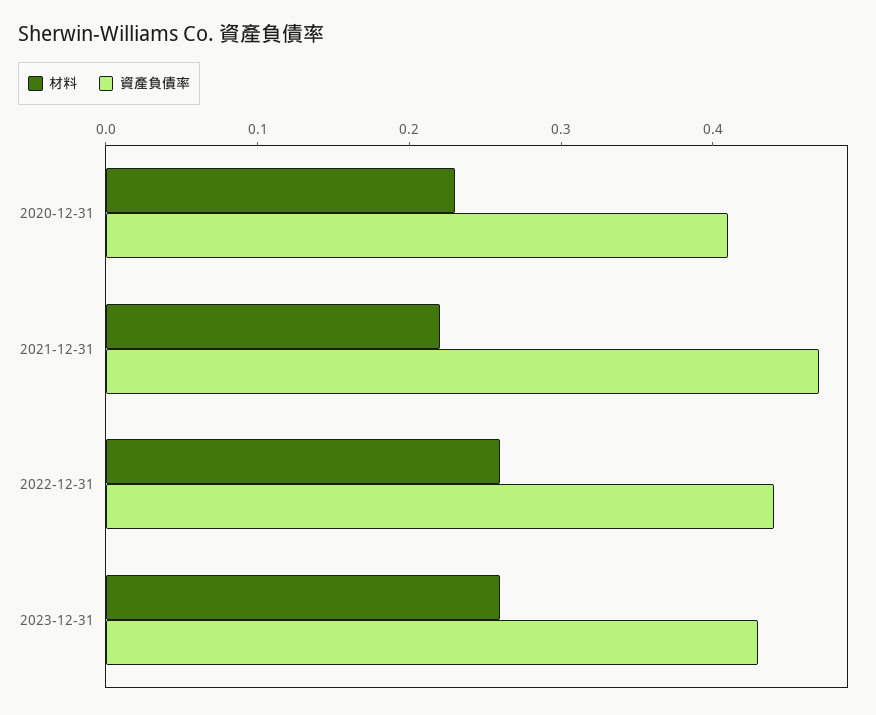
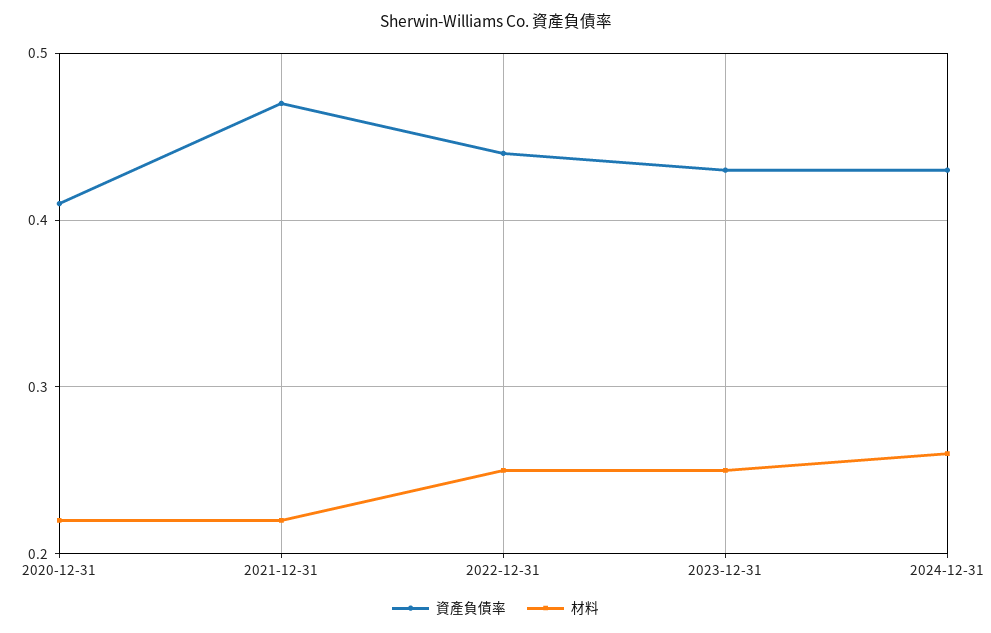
材料, 2020-12-31: 0.23 -> 0.22
材料, 2022-12-31: 0.26 -> 0.25
材料, 2023-12-31: 0.26 -> 0.25
資產負債率, 2024-12-31: none -> 0.43
材料, 2024-12-31: none -> 0.26

